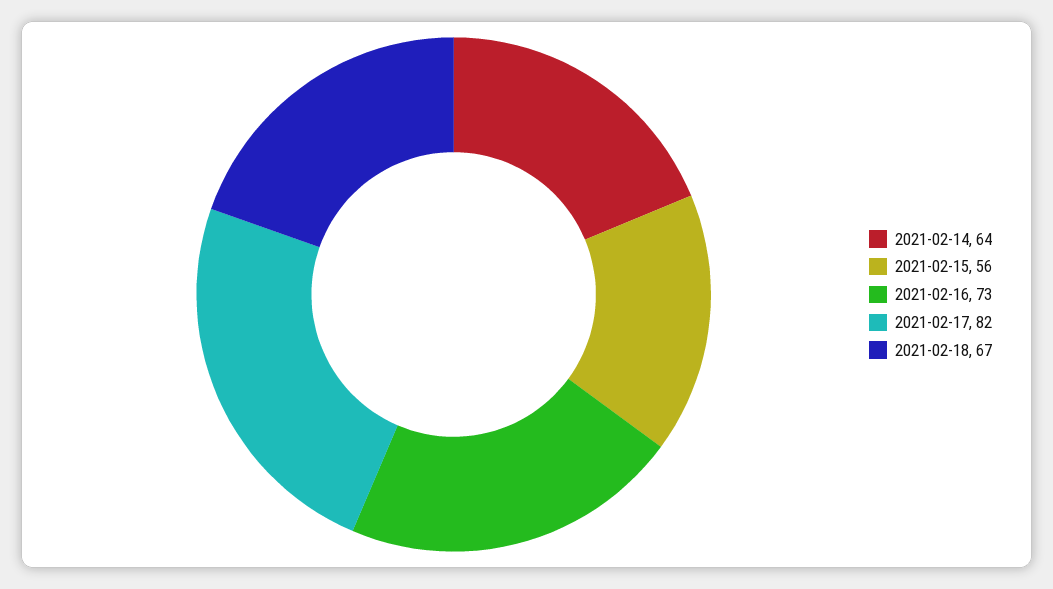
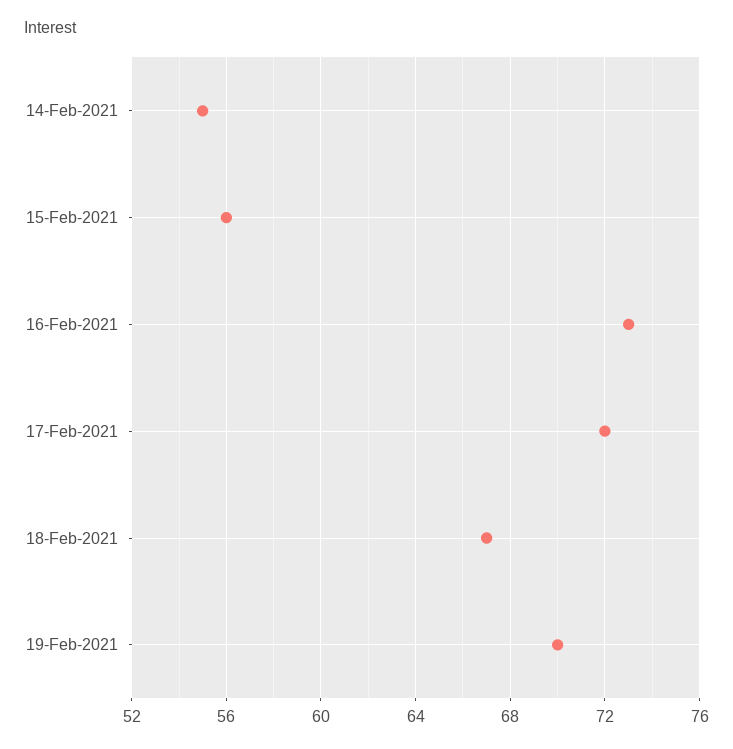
2021-02-14: 64 -> 55
2021-02-17: 82 -> 72
19-Feb-2021: none -> 70

